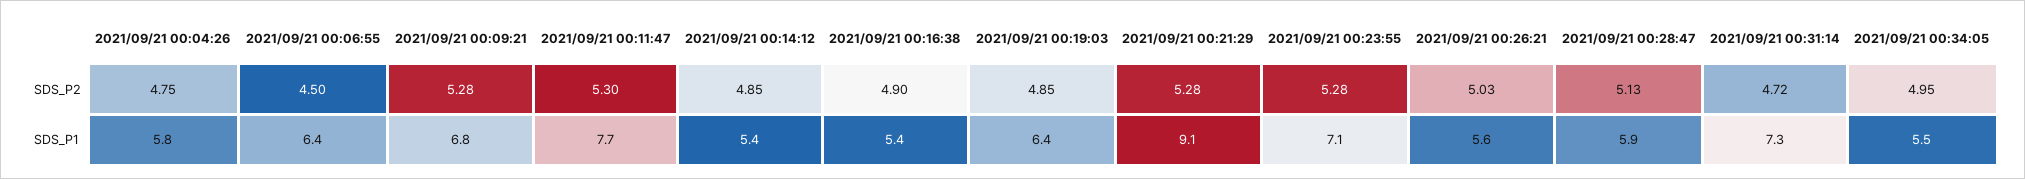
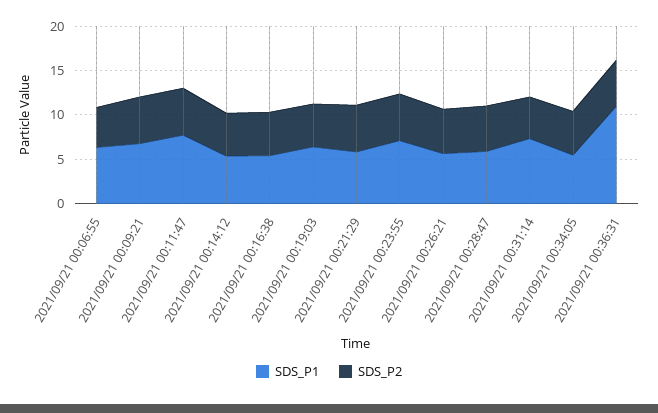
SDS_P2, 2021/09/21 00:04:26: 4.75 -> none
SDS_P1, 2021/09/21 00:04:26: 5.8 -> none
SDS_P1, 2021/09/21 00:21:29: 9.1 -> 6
SDS_P1, 2021/09/21 00:36:31: none -> 11
SDS_P2, 2021/09/21 00:36:31: none -> 5

